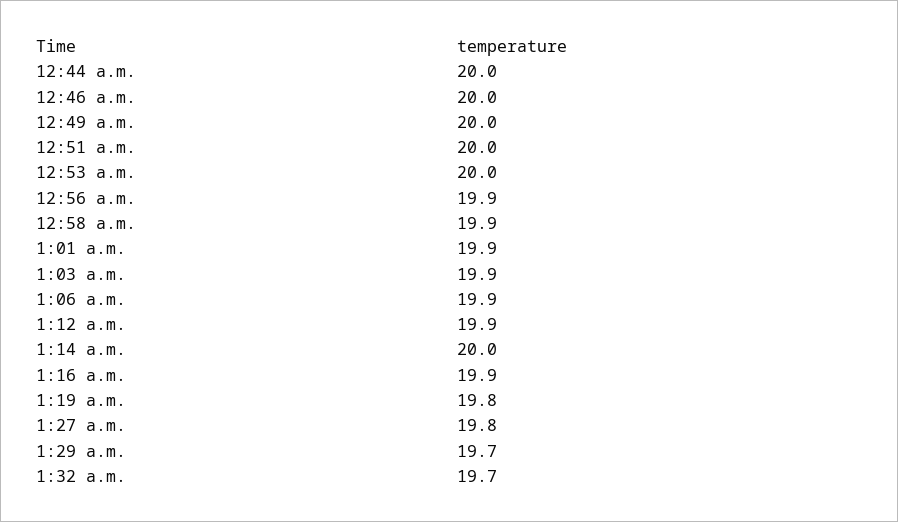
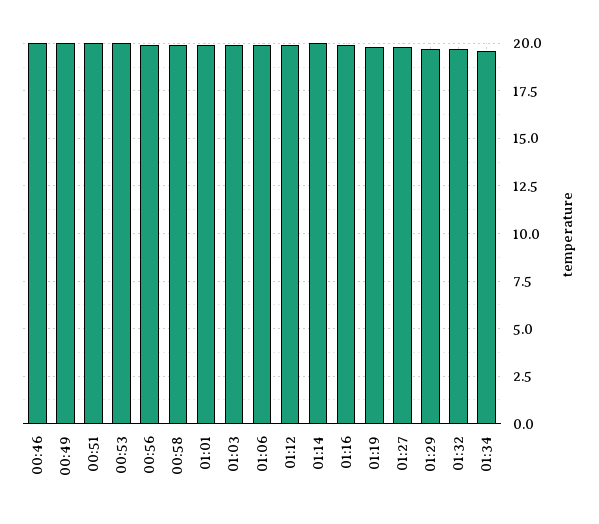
12:44 a.m.: 20 -> none
01:34: none -> 19.5

